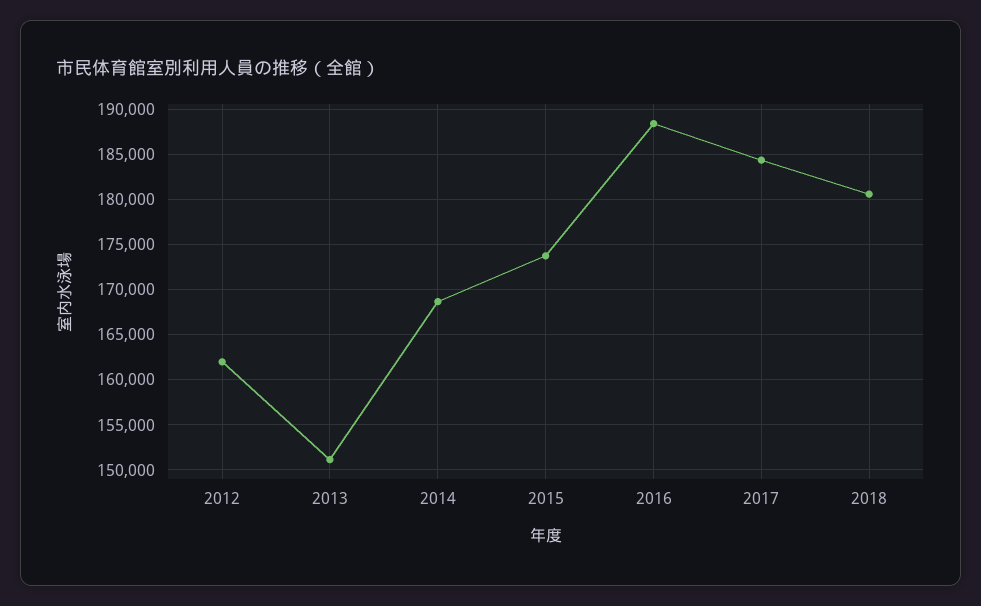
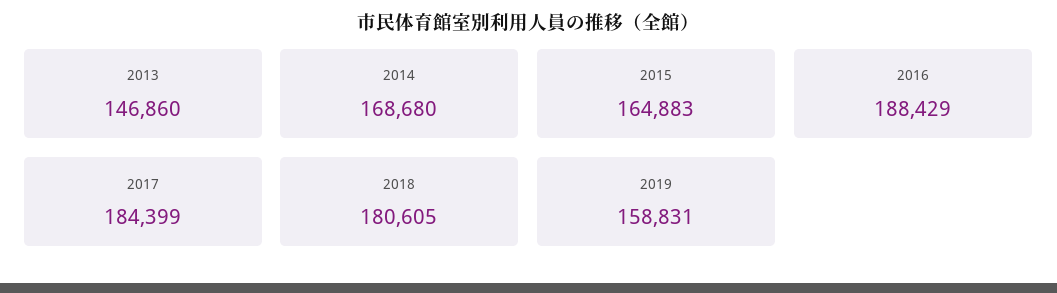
2012: 162000 -> none
2013: 151000 -> 146860
2015: 174000 -> 164883
2019: none -> 158831

